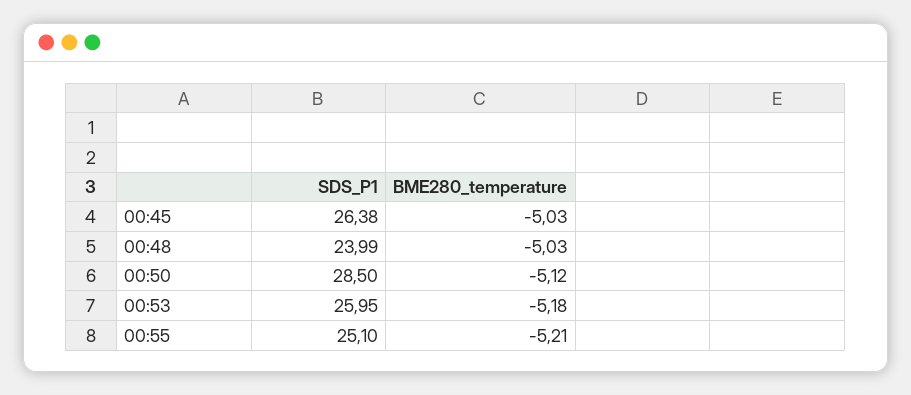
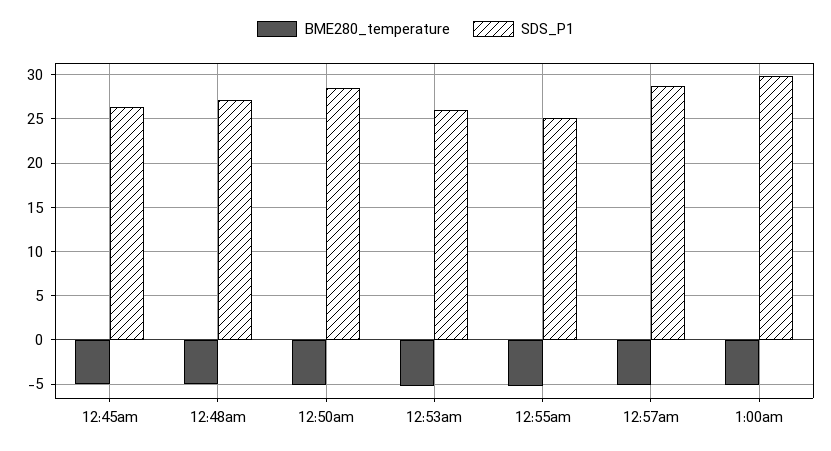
SDS_P1, 00:48: 23.99 -> 27
BME280_temperature, 12:57am: none -> -5
SDS_P1, 12:57am: none -> 29
BME280_temperature, 1:00am: none -> -5
SDS_P1, 1:00am: none -> 30

